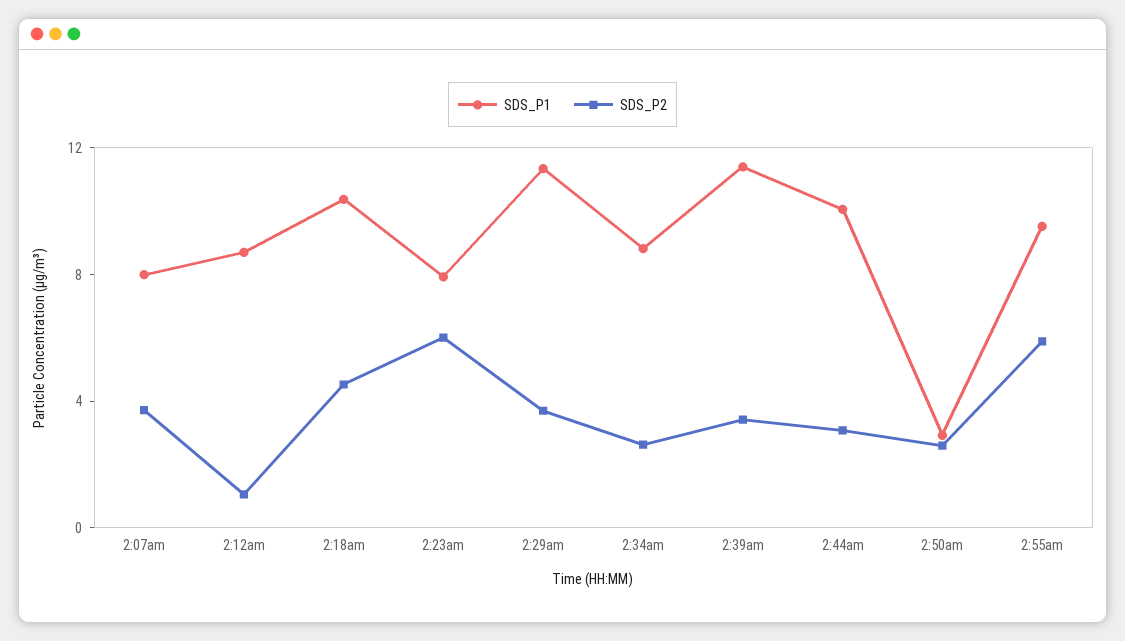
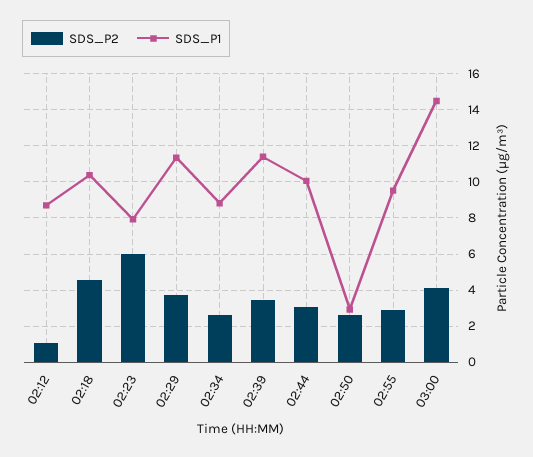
SDS_P1, 2:07am: 8 -> none
SDS_P2, 2:07am: 4 -> none
SDS_P2, 2:55am: 6 -> 3
SDS_P2, 03:00: none -> 4
SDS_P1, 03:00: none -> 14.5

